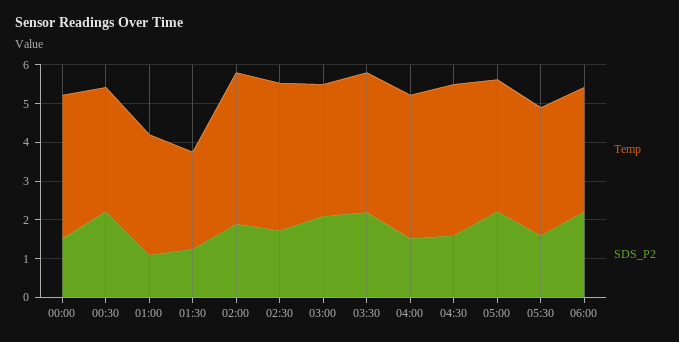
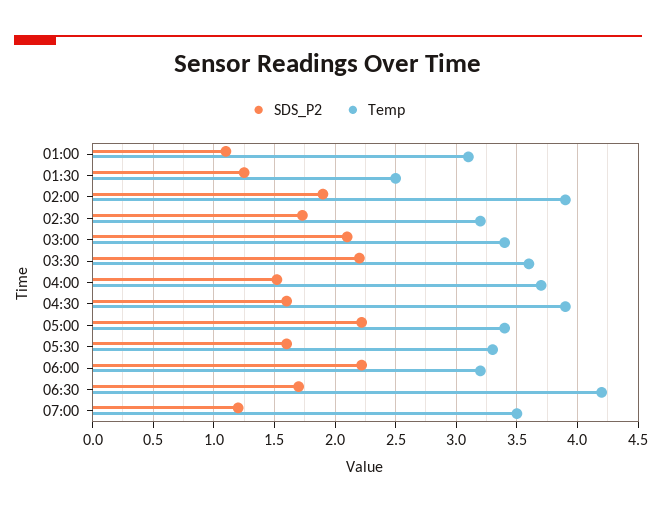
Temp, 00:00: 3.75 -> none
SDS_P2, 00:00: 1.5 -> none
Temp, 00:30: 3.25 -> none
SDS_P2, 00:30: 2.25 -> none
Temp, 02:30: 3.75 -> 3.2
SDS_P2, 06:30: none -> 1.7
Temp, 06:30: none -> 4.2
SDS_P2, 07:00: none -> 1.2
Temp, 07:00: none -> 3.5

